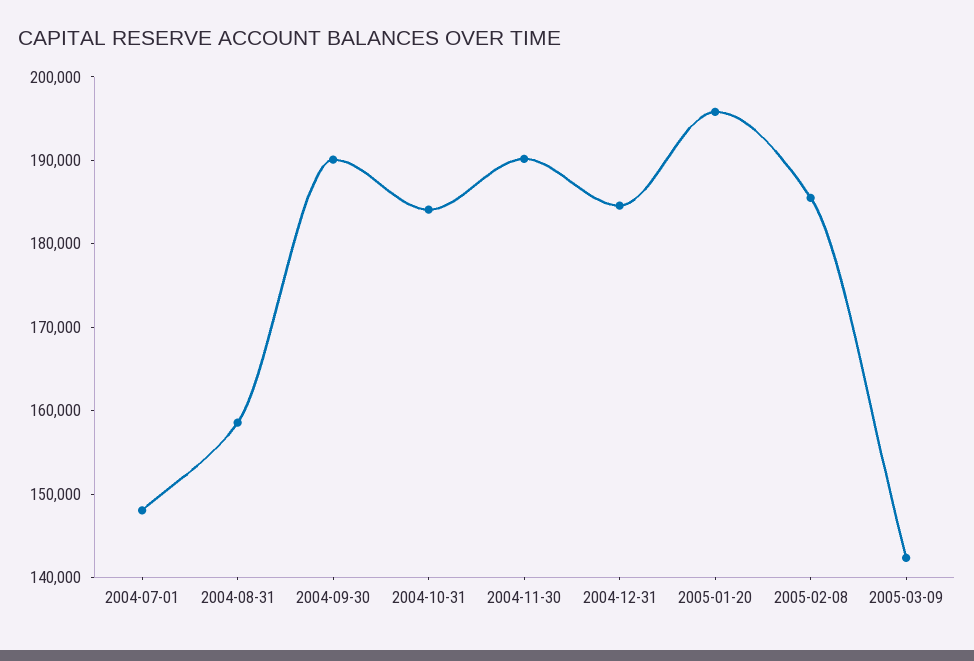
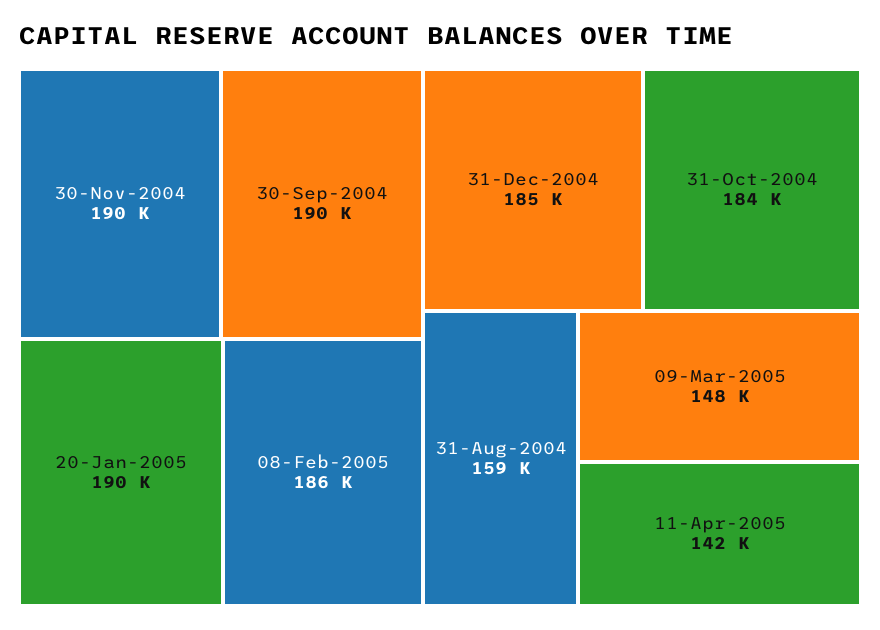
2004-07-01: 148000 -> none
2005-01-20: 196000 -> 190000
2005-03-09: 142000 -> 148000
11-Apr-2005: none -> 142000

